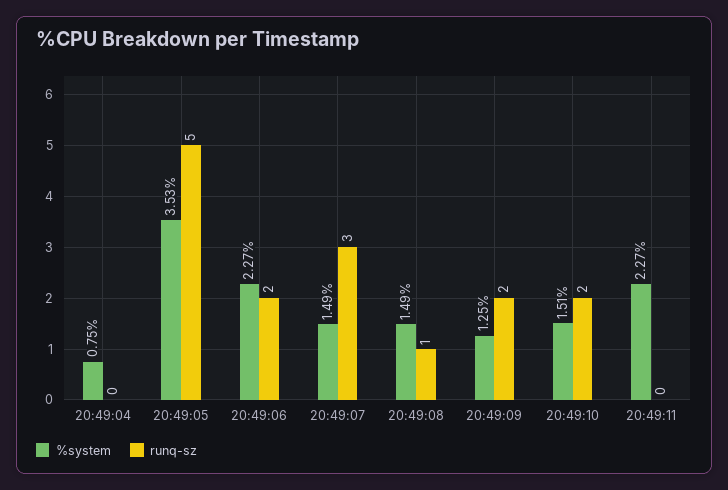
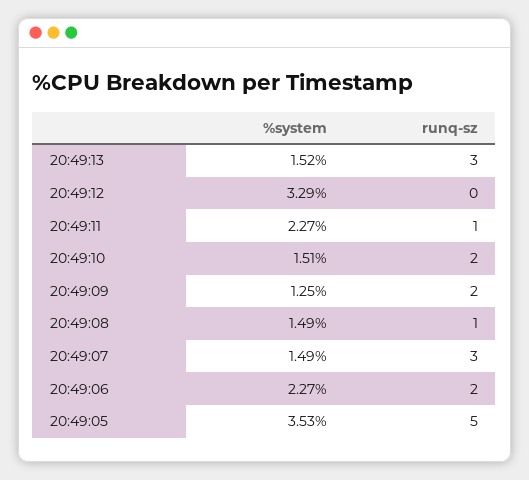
%system, 20:49:04: 0.75 -> none
runq-sz, 20:49:04: 0 -> none
runq-sz, 20:49:11: 0 -> 1
%system, 20:49:13: none -> 1.52
runq-sz, 20:49:13: none -> 3
%system, 20:49:12: none -> 3.29
runq-sz, 20:49:12: none -> 0

